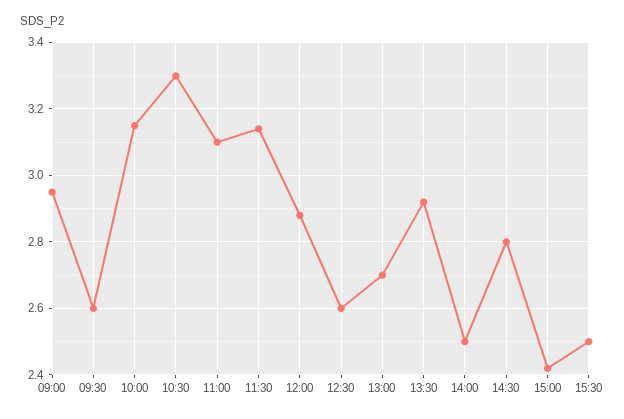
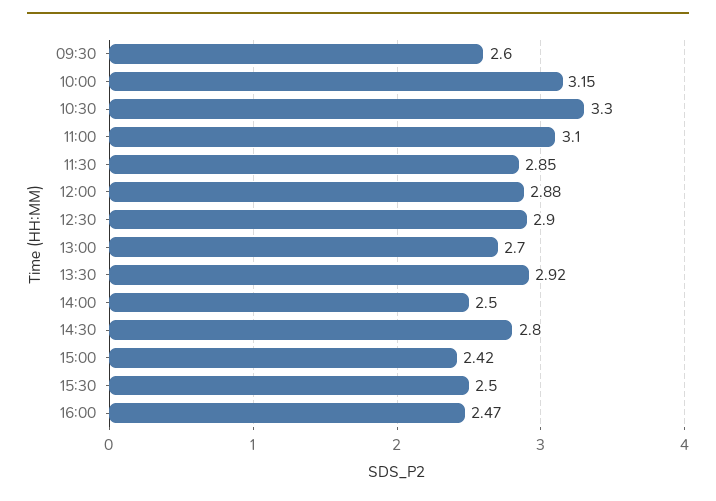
09:00: 2.95 -> none
11:30: 3.15 -> 2.85
12:30: 2.6 -> 2.9
16:00: none -> 2.47

